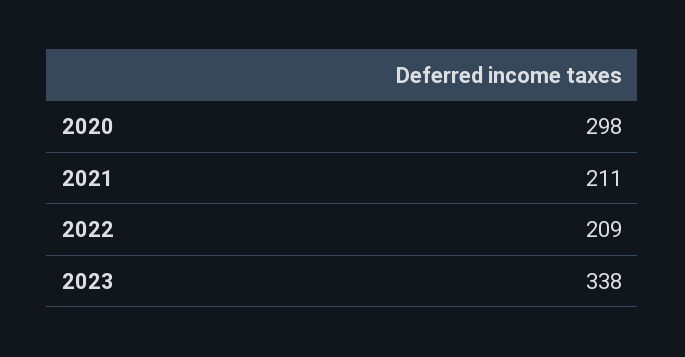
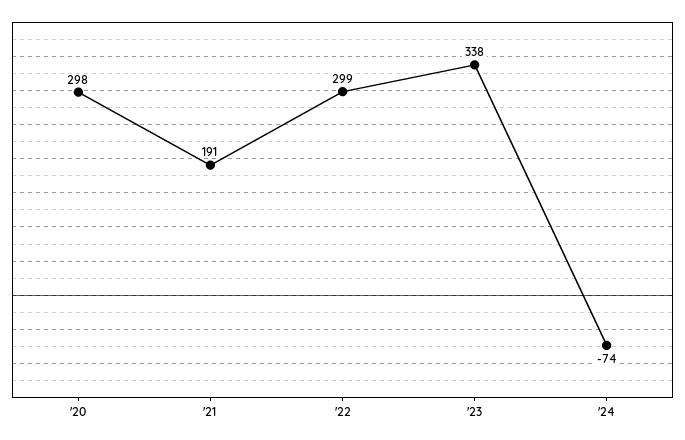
2021: 211 -> 191
2022: 209 -> 299
'24: none -> -74

